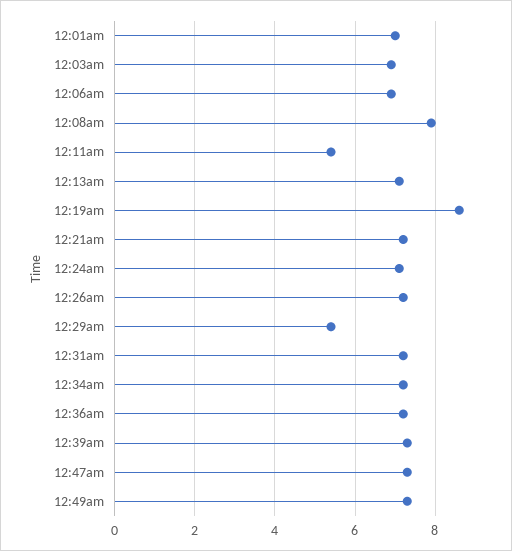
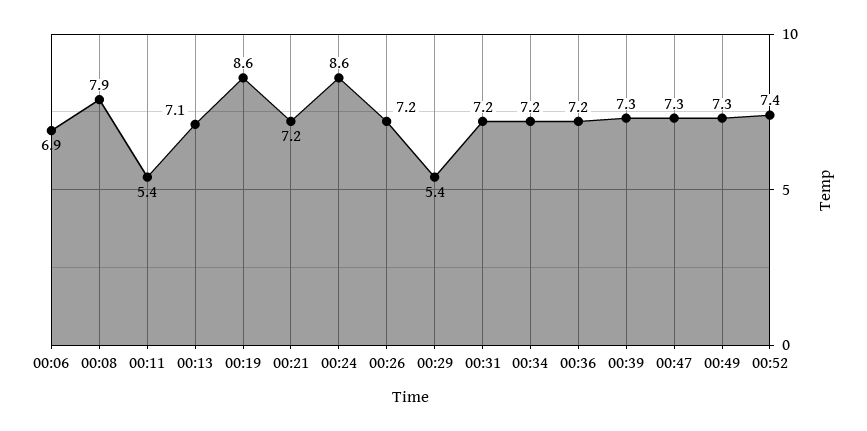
12:01am: 7 -> none
12:03am: 7 -> none
12:24am: 7 -> 8.6
00:52: none -> 7.4

